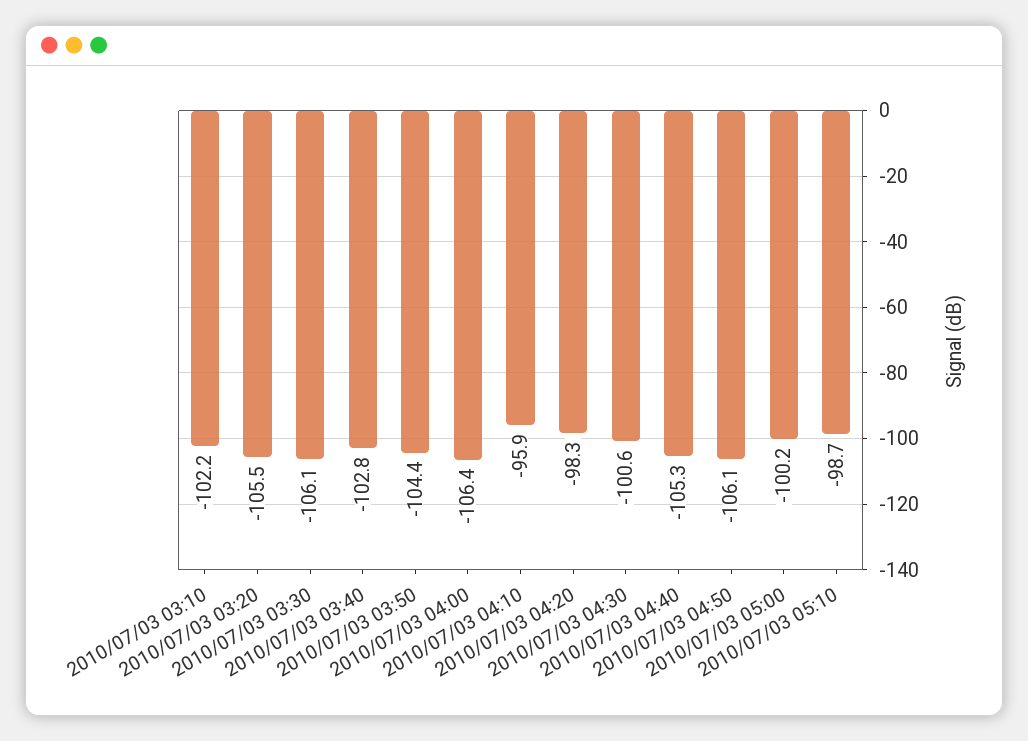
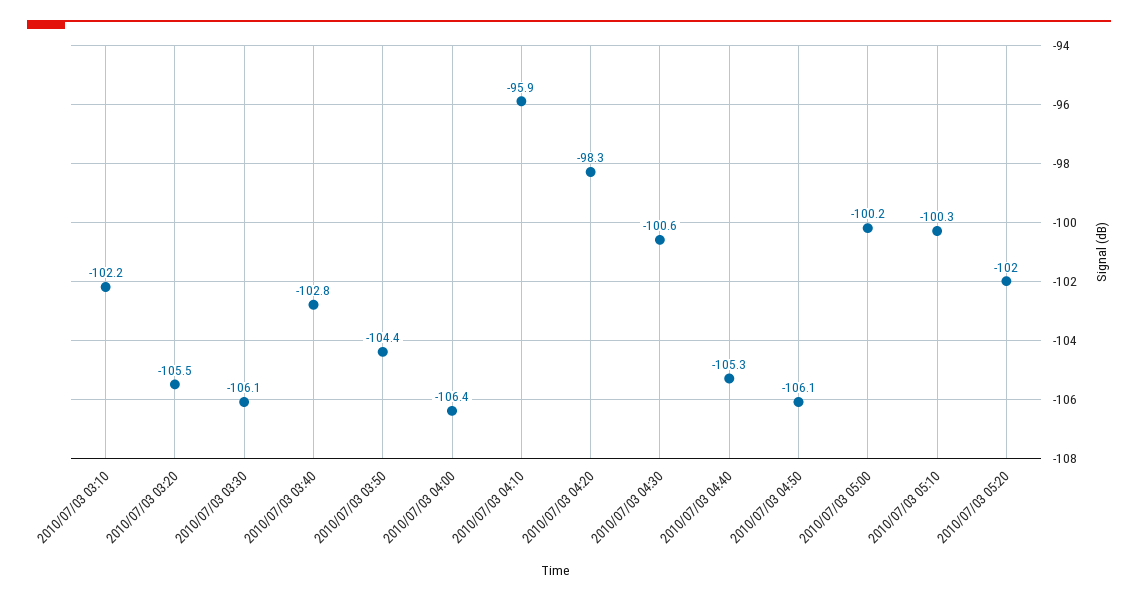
2010/07/03 05:10: -98.7 -> -100.3
2010/07/03 05:20: none -> -102

